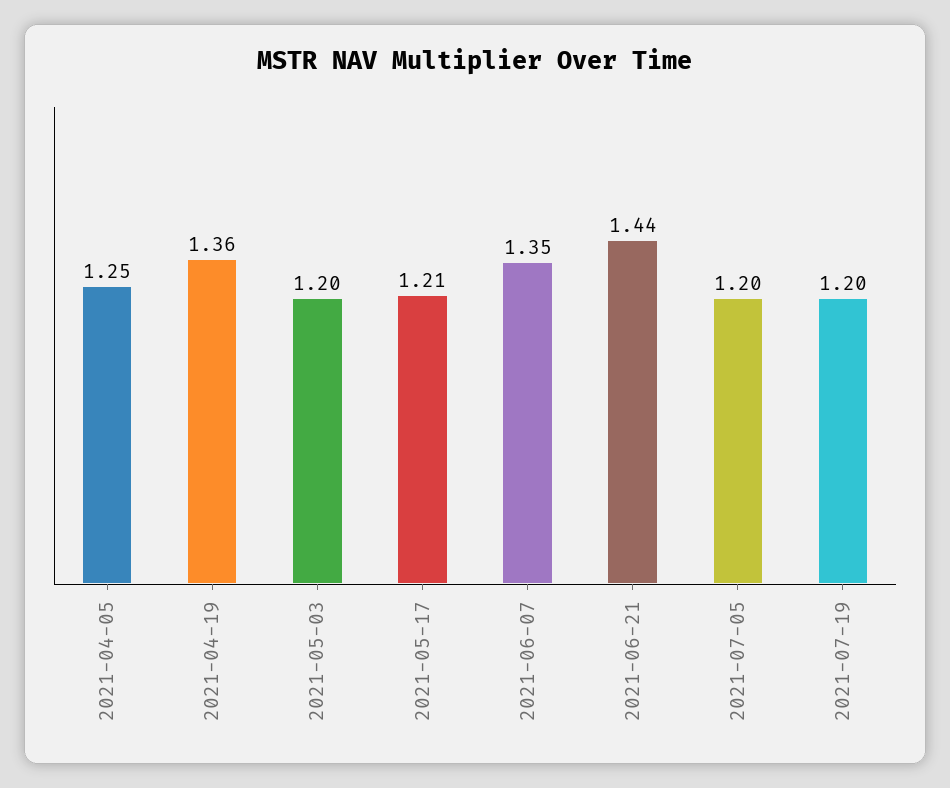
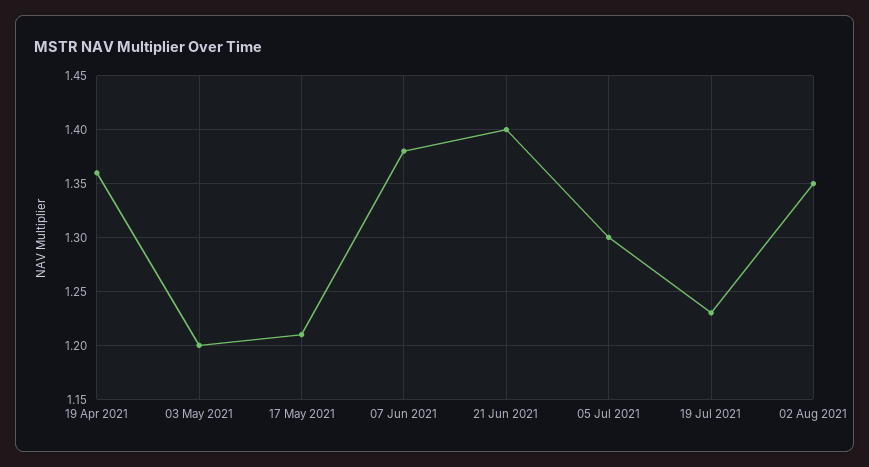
2021-04-05: 1.25 -> none
2021-06-07: 1.35 -> 1.38
2021-06-21: 1.44 -> 1.4
2021-07-05: 1.2 -> 1.3
2021-07-19: 1.2 -> 1.23
02 Aug 2021: none -> 1.35

